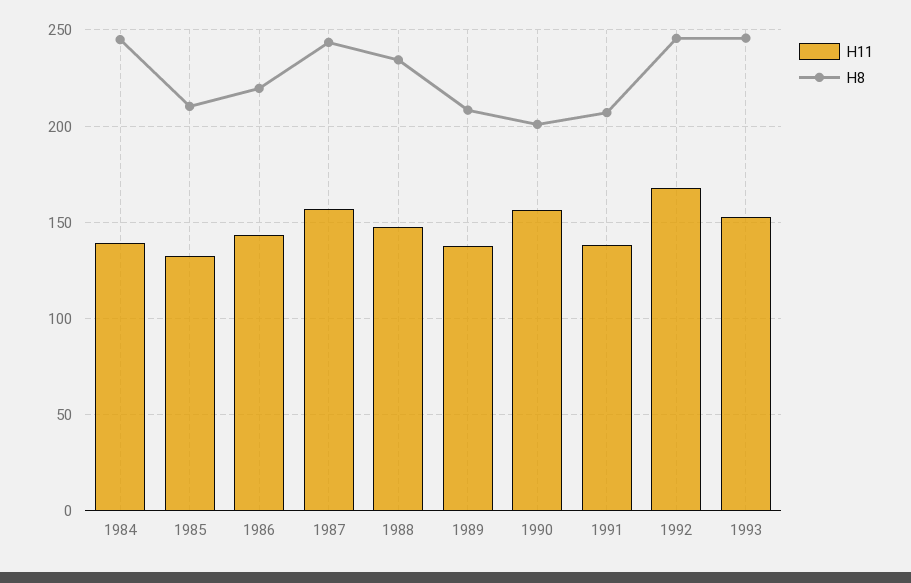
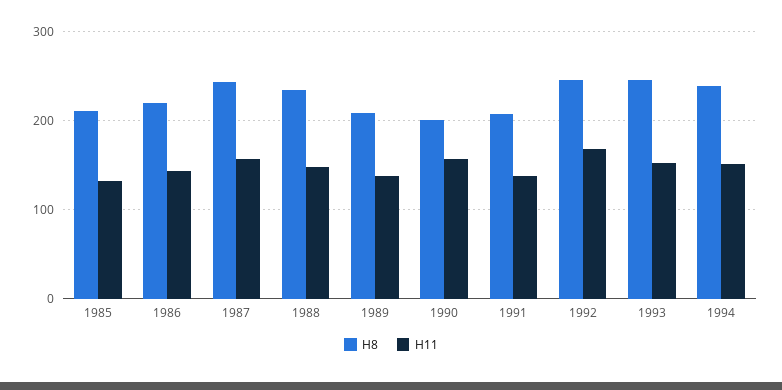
H11, 1984: 140 -> none
H8, 1984: 245 -> none
H8, 1994: none -> 240
H11, 1994: none -> 150

